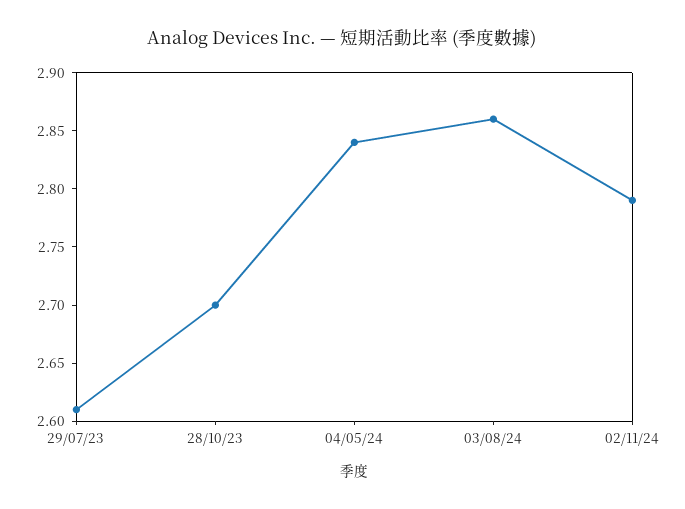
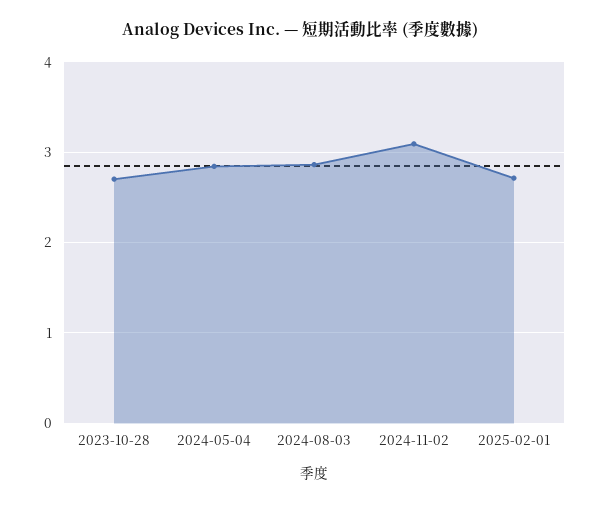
29/07/23: 2.61 -> none
02/11/24: 2.79 -> 3.1
2025-02-01: none -> 2.7

